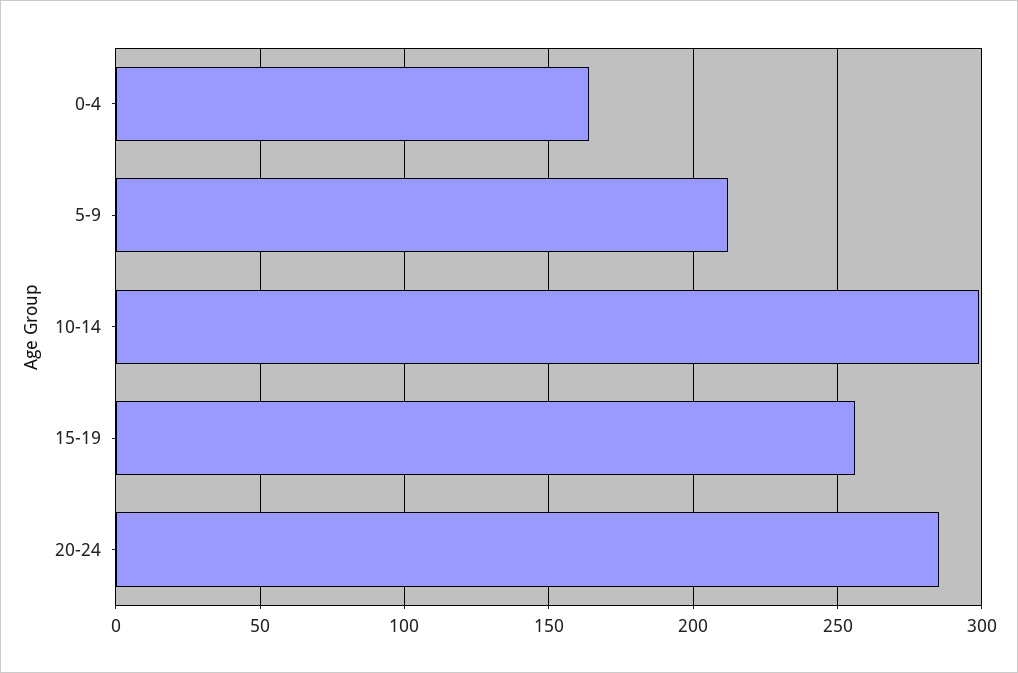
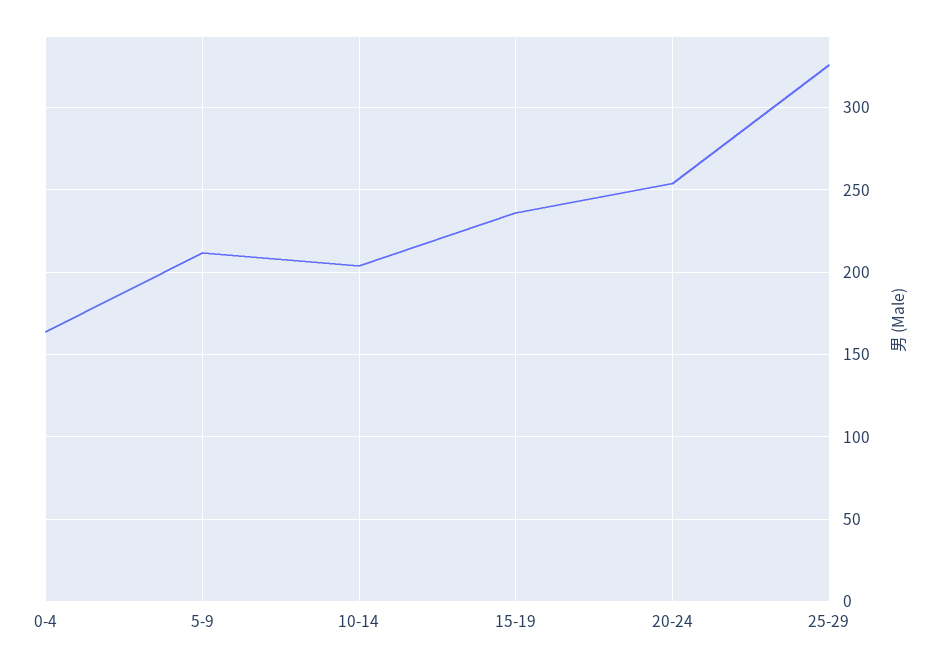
10-14: 300 -> 205
15-19: 255 -> 235
20-24: 285 -> 255
25-29: none -> 325

